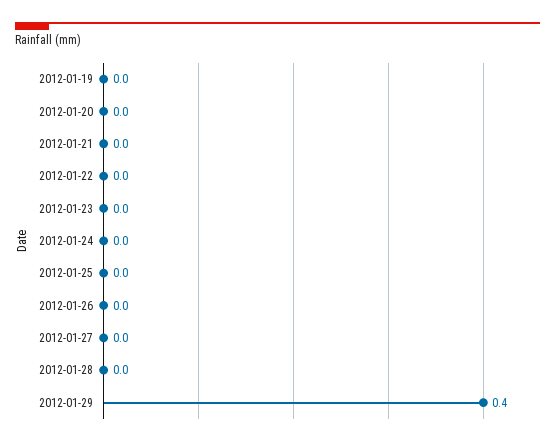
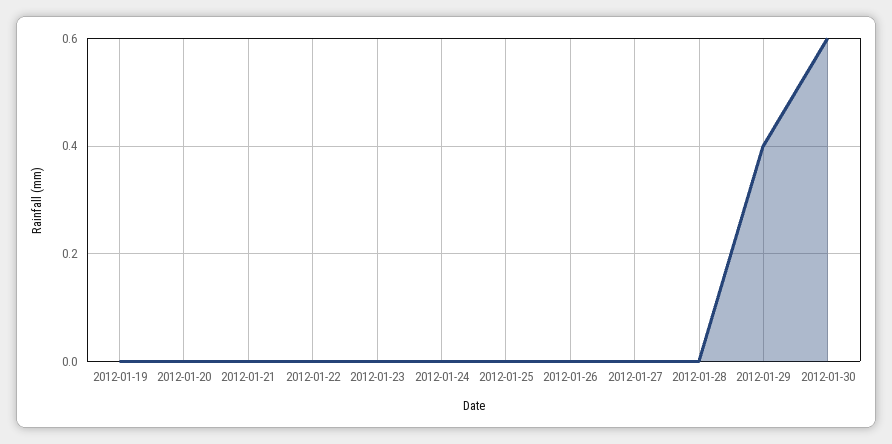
2012-01-30: none -> 0.6

